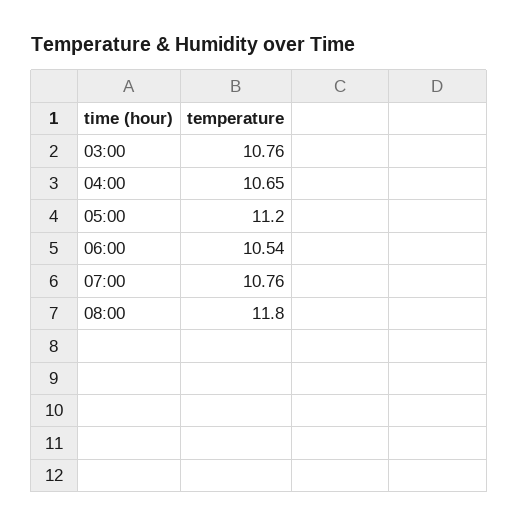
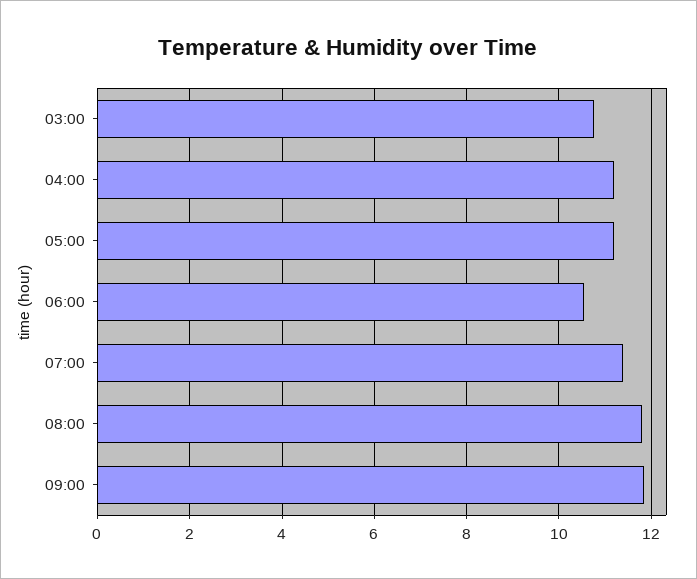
04:00: 10.65 -> 11.2
07:00: 10.76 -> 11.4
09:00: none -> 11.8

